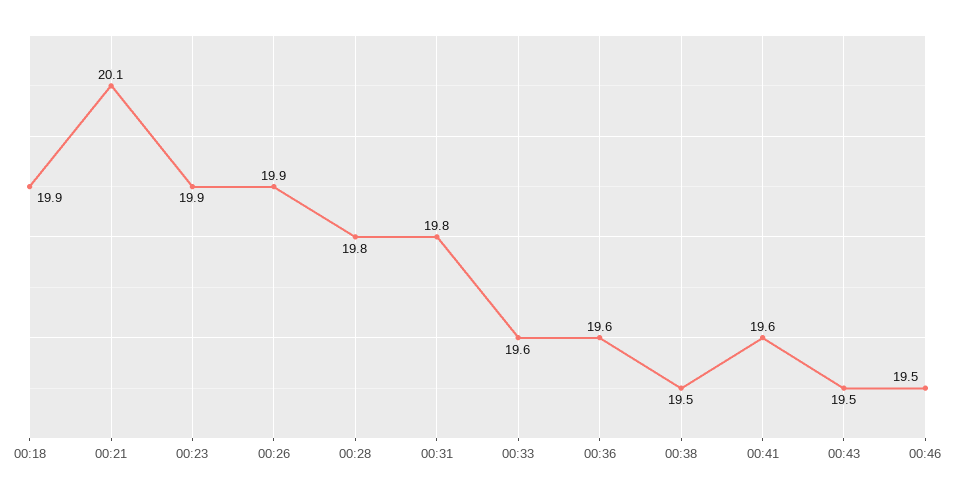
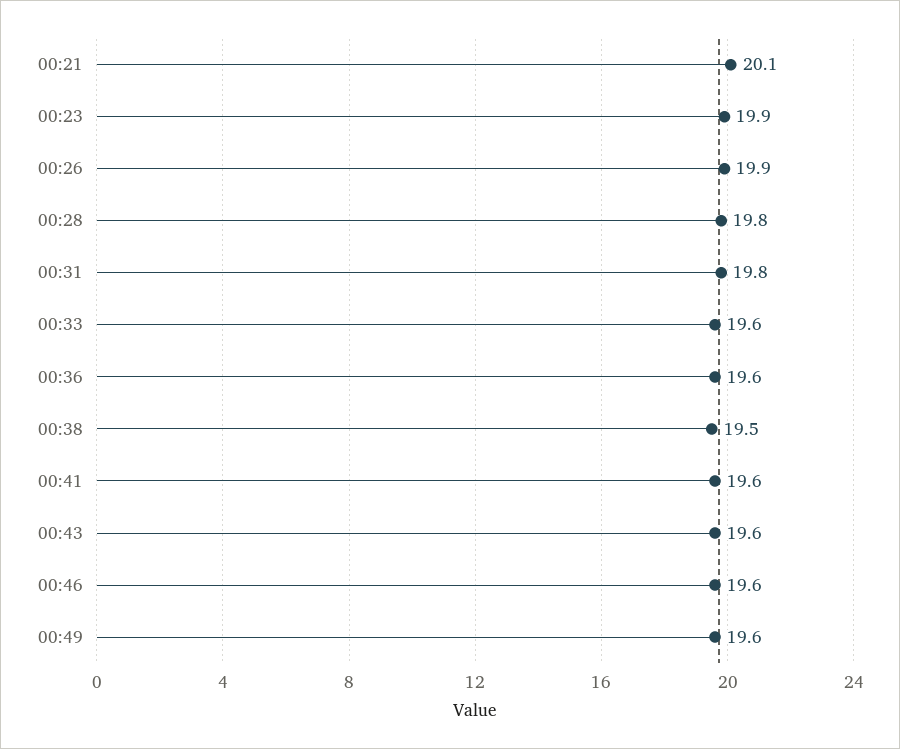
00:18: 19.9 -> none
00:43: 19.5 -> 19.6
00:46: 19.5 -> 19.6
00:49: none -> 19.6

